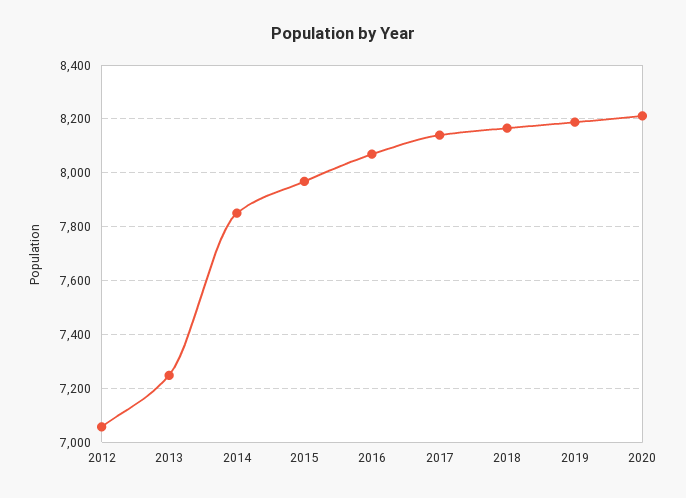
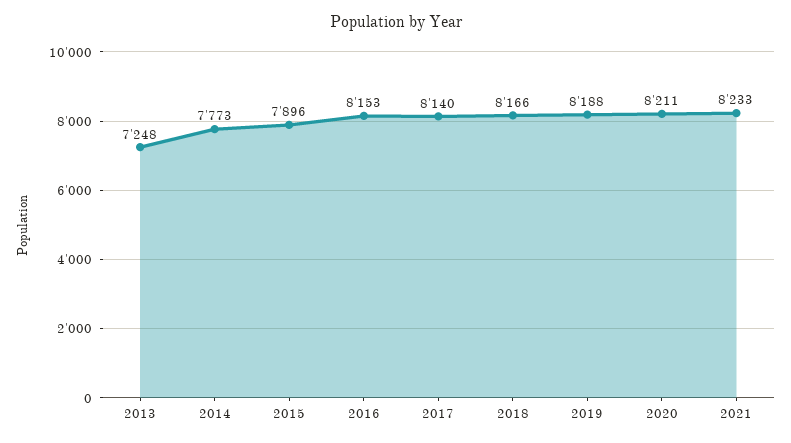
2012: 7050 -> none
2014: 7850 -> 7773
2015: 7975 -> 7896
2016: 8075 -> 8153
2021: none -> 8233

